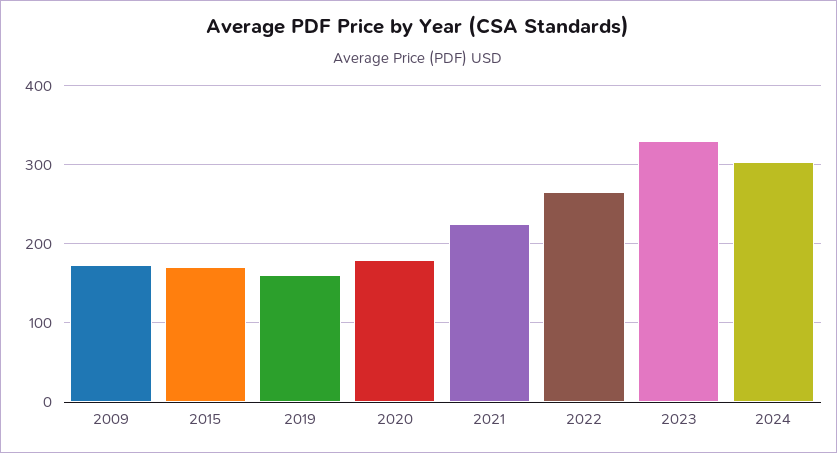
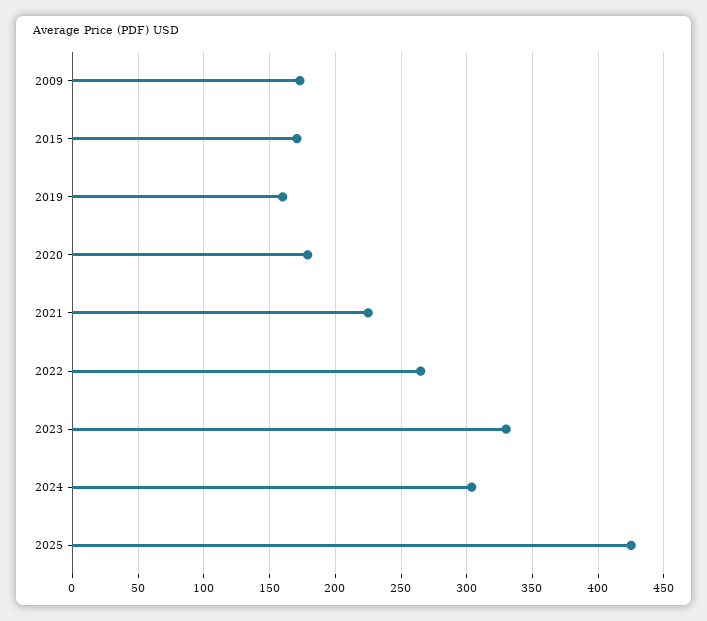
2025: none -> 425

